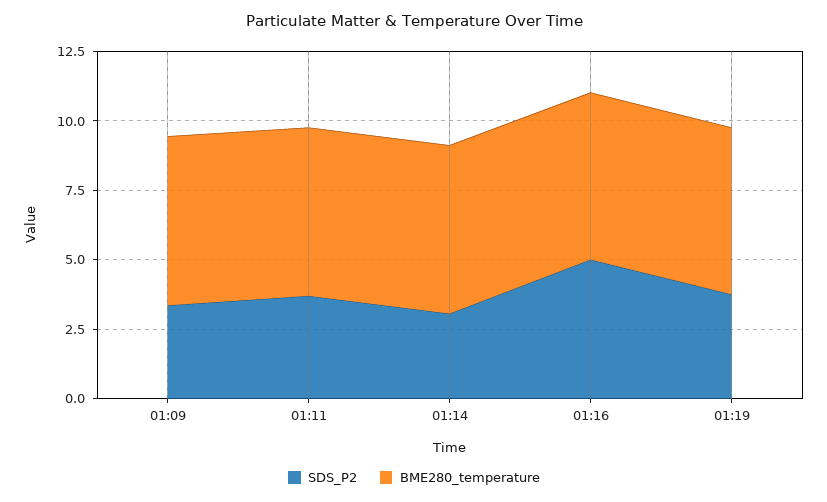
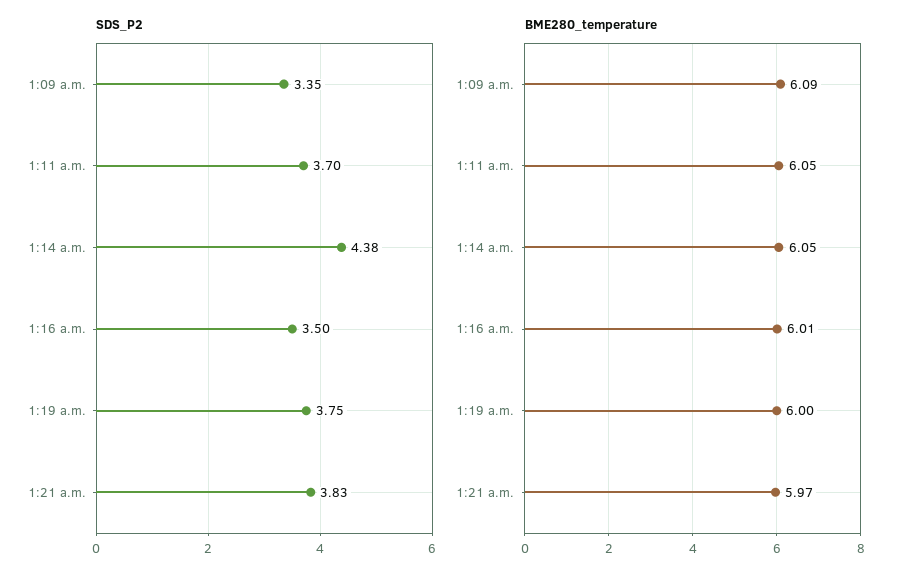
SDS_P2, 01:14: 3 -> 4.38
SDS_P2, 01:16: 5 -> 3.5
SDS_P2, 1:21 a.m.: none -> 3.83
BME280_temperature, 1:21 a.m.: none -> 5.97

